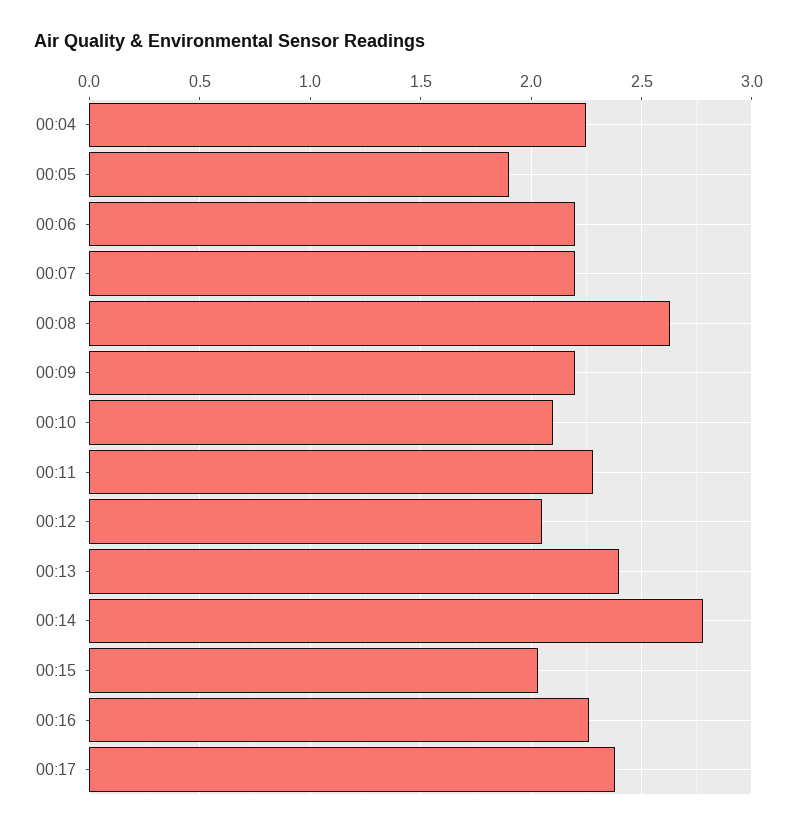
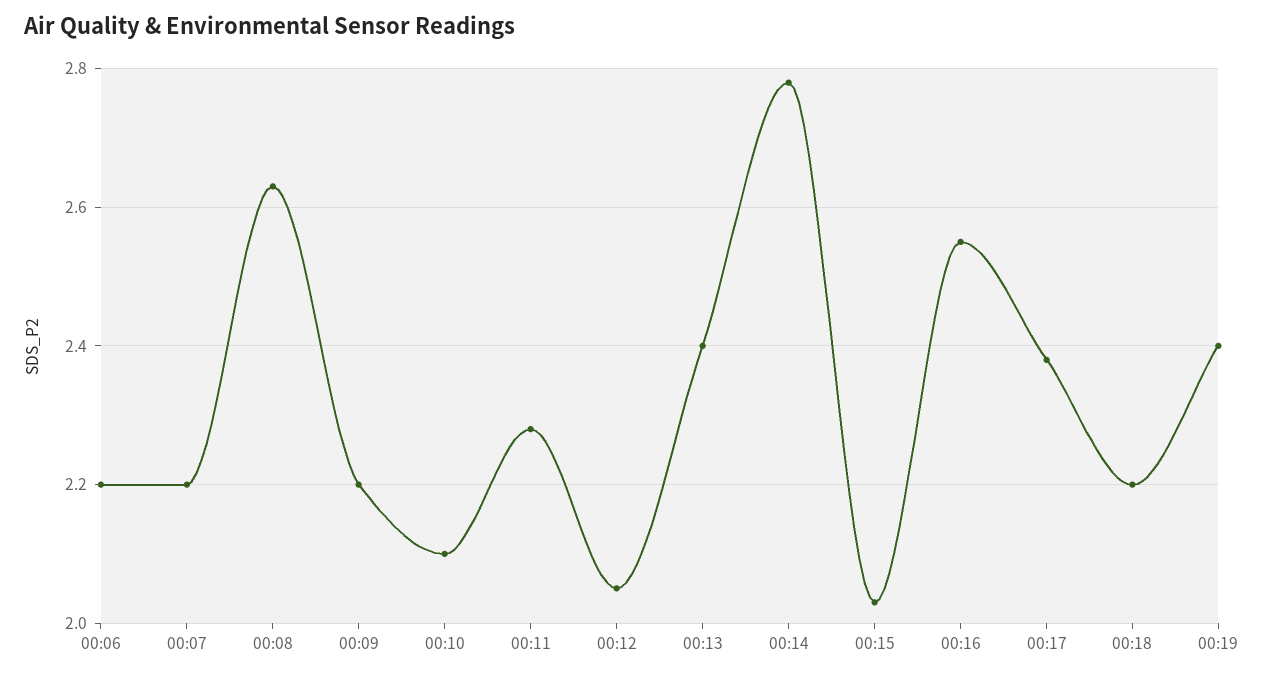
00:04: 2.25 -> none
00:05: 1.9 -> none
00:16: 2.25 -> 2.55
00:18: none -> 2.2
00:19: none -> 2.4

